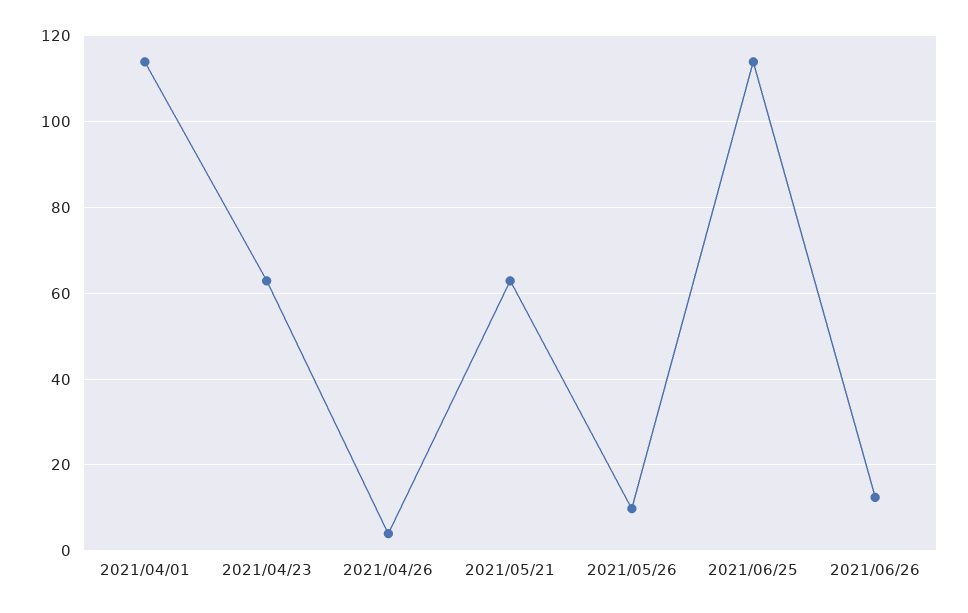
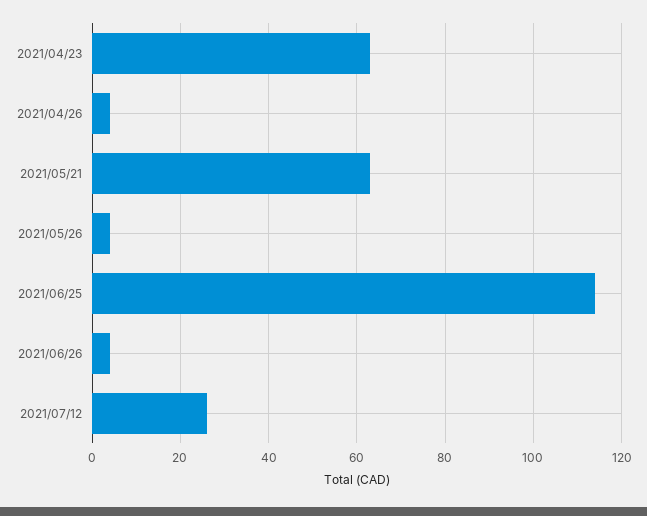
2021/04/01: 114 -> none
2021/05/26: 10 -> 4
2021/06/26: 12 -> 4
2021/07/12: none -> 26

